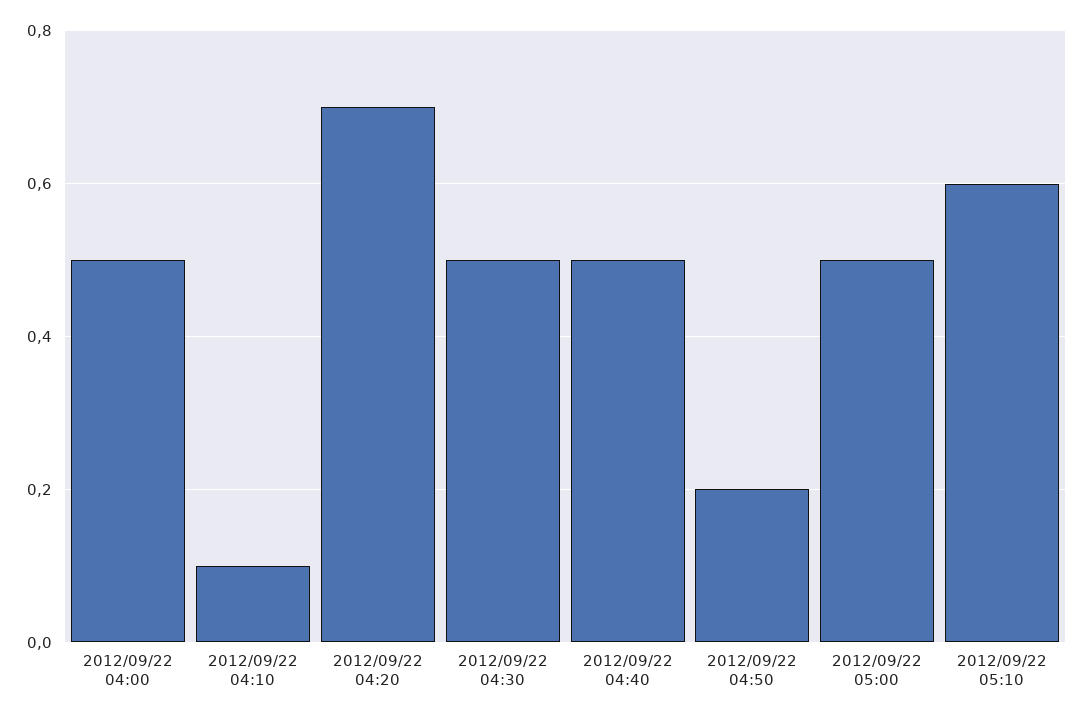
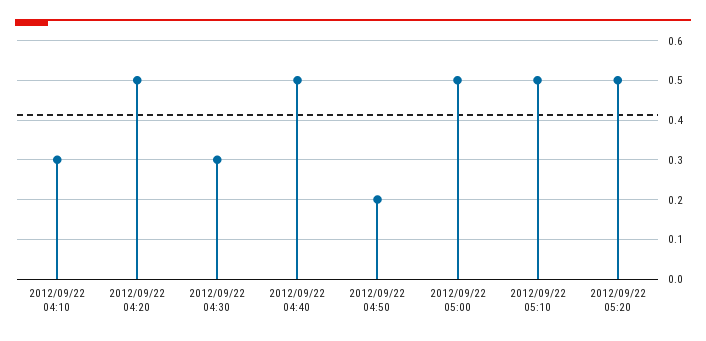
2012/09/22 04:00: 0.5 -> none
2012/09/22 04:10: 0.1 -> 0.3
2012/09/22 04:20: 0.7 -> 0.5
2012/09/22 04:30: 0.5 -> 0.3
2012/09/22 05:10: 0.6 -> 0.5
2012/09/22 05:20: none -> 0.5

